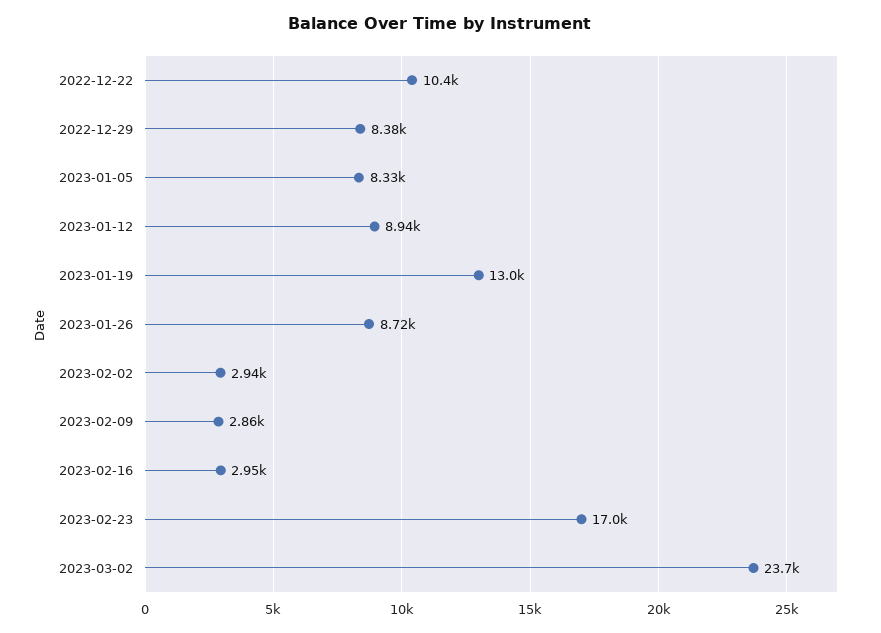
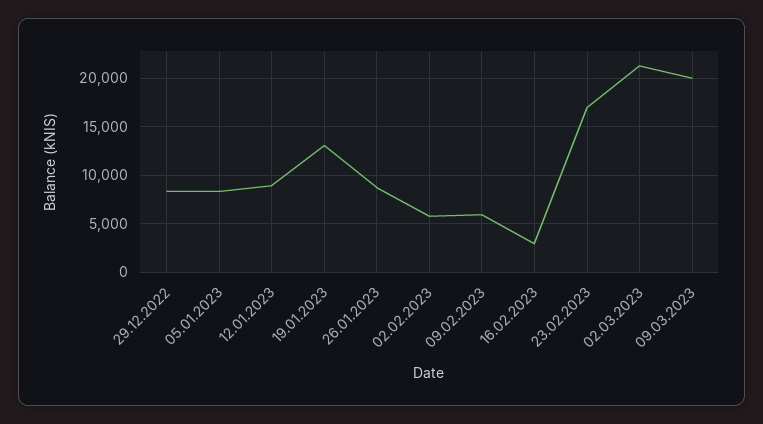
2022-12-22: 10400 -> none
2023-02-02: 2940 -> 6000
2023-02-09: 2860 -> 6000
2023-03-02: 23700 -> 21000
09.03.2023: none -> 20000

